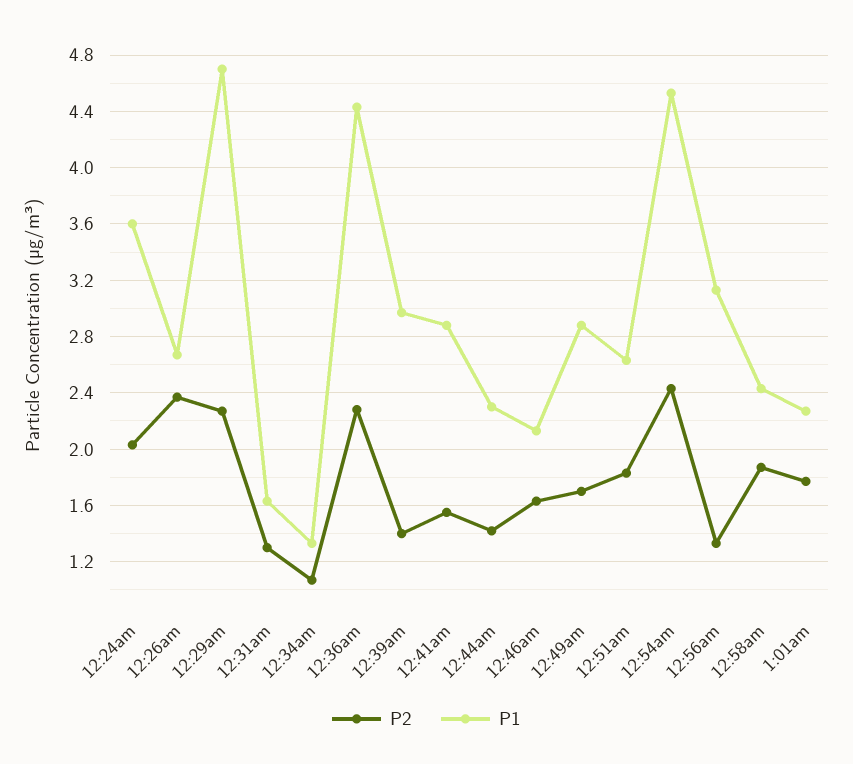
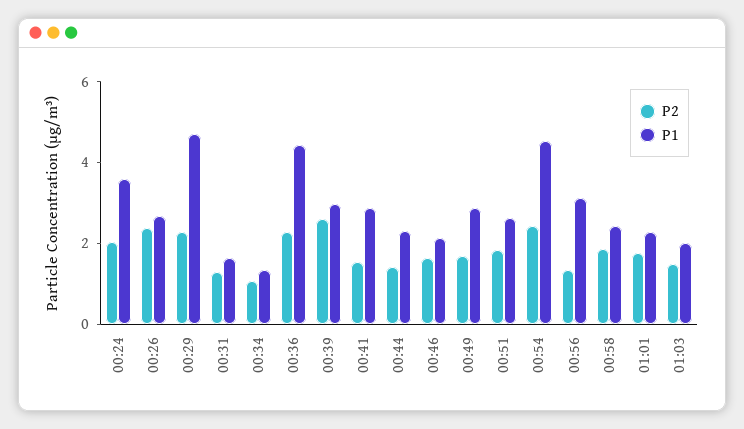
P2, 12:39am: 1.4 -> 2.5
P2, 01:03: none -> 1.5
P1, 01:03: none -> 2

